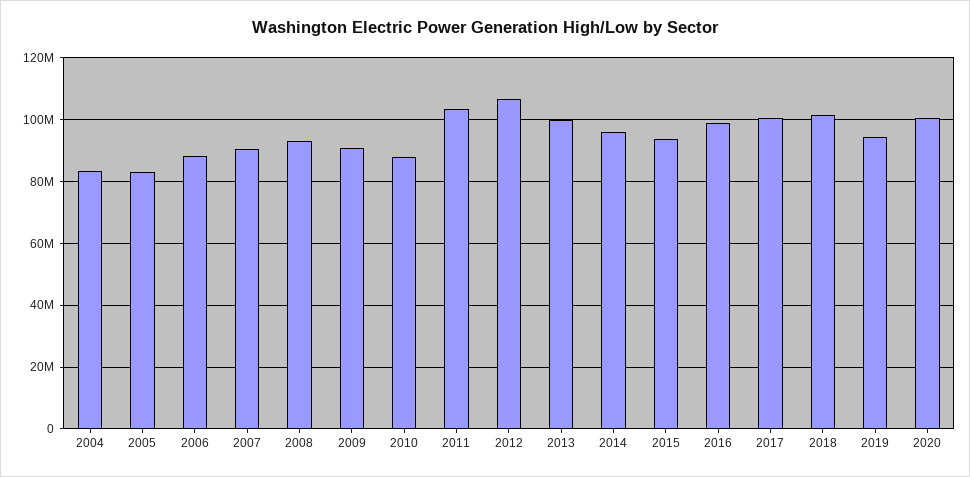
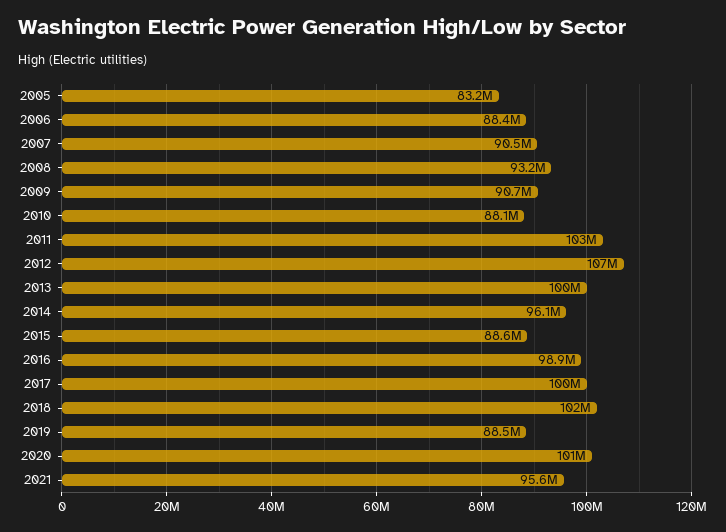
2004: 84000000 -> none
2015: 94000000 -> 88600000
2019: 94000000 -> 88500000
2021: none -> 95600000

